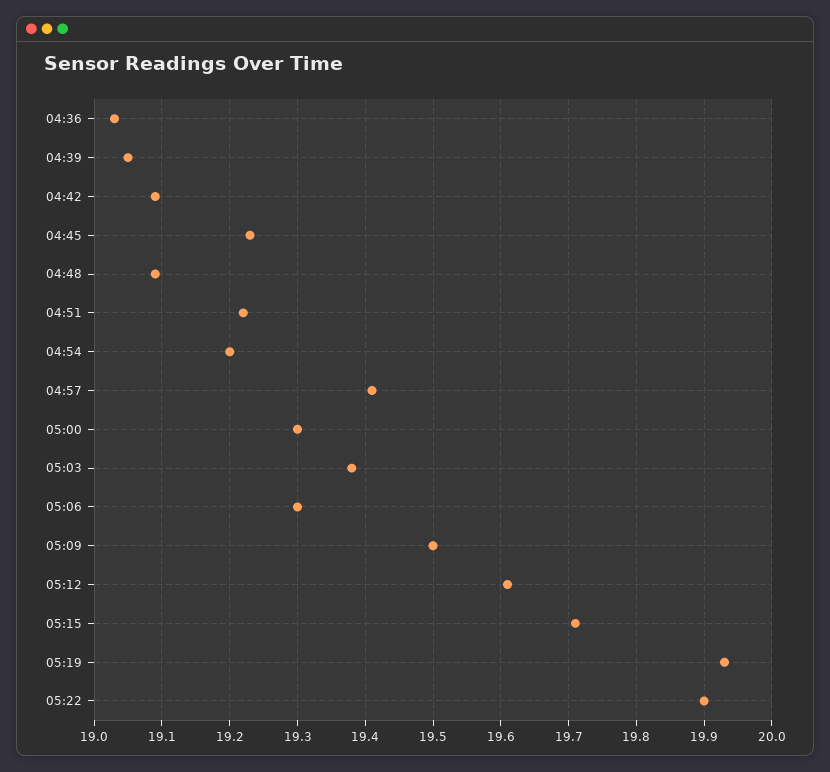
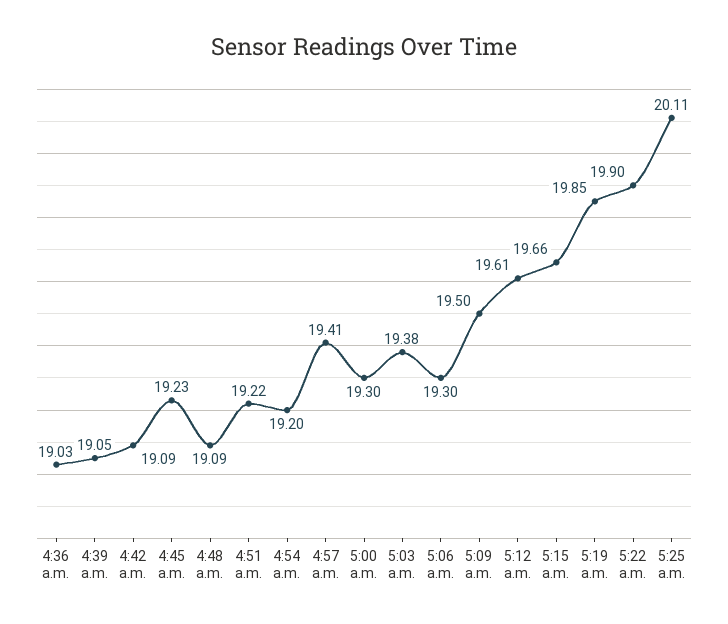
05:15: 19.71 -> 19.66
05:19: 19.93 -> 19.85
5:25 a.m.: none -> 20.11

